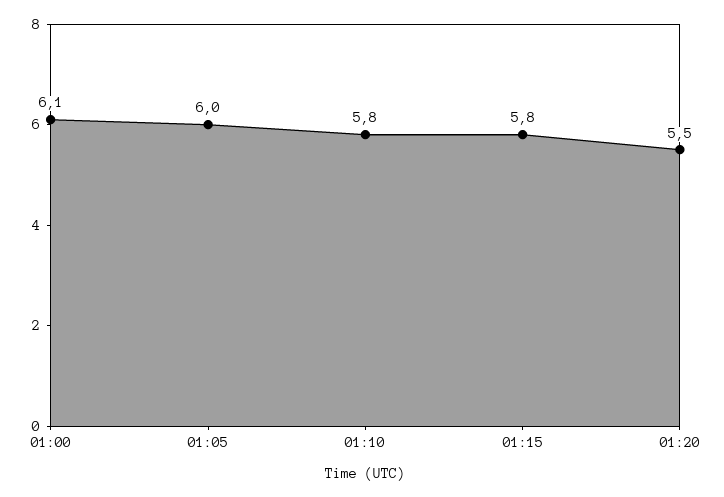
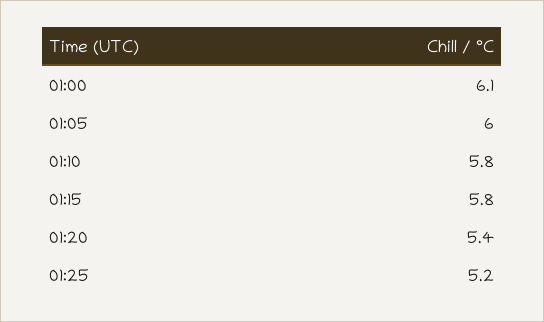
01:20: 5.5 -> 5.4
01:25: none -> 5.2

